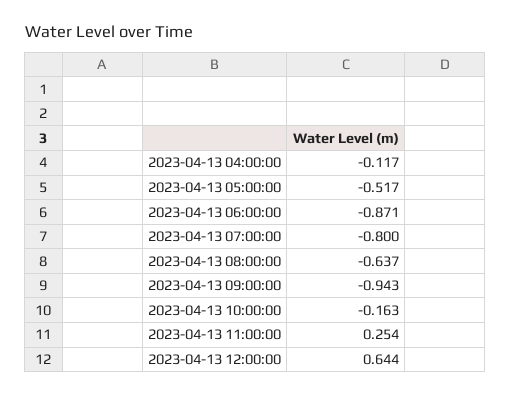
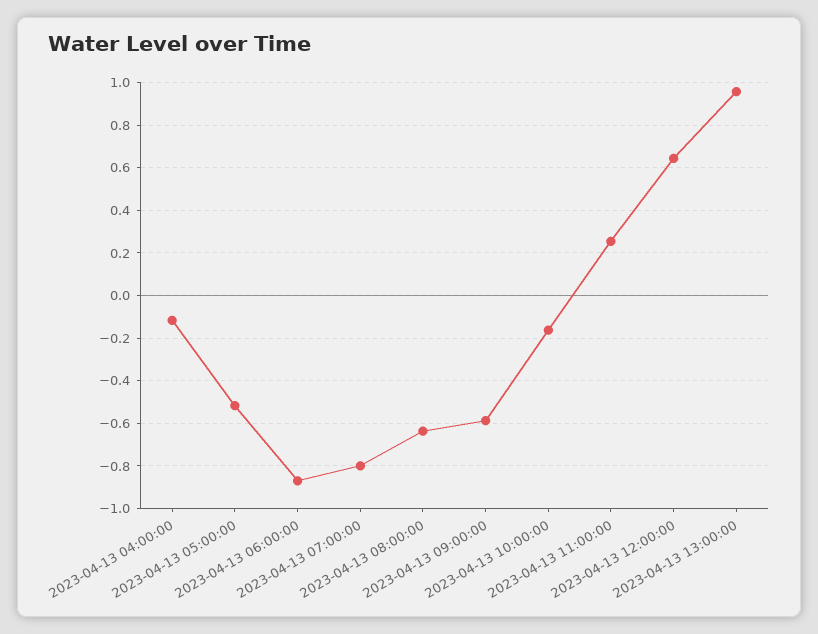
2023-04-13 09:00:00: -0.943 -> -0.6
2023-04-13 13:00:00: none -> 0.95

